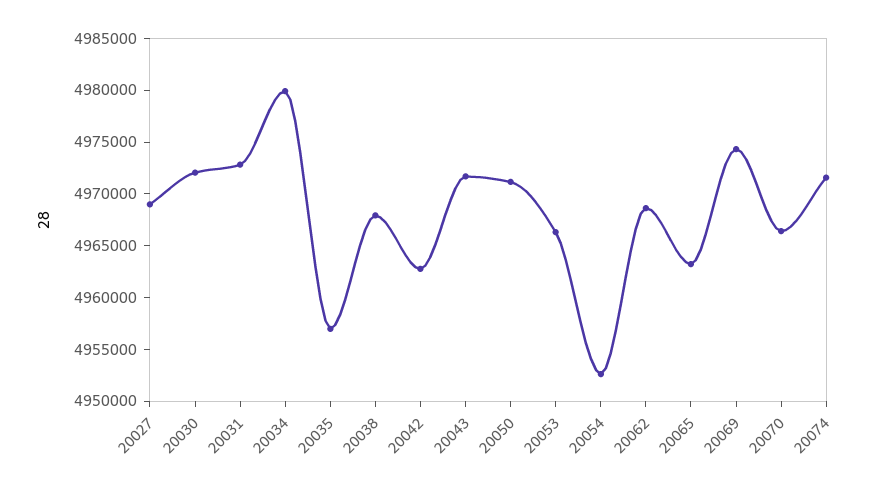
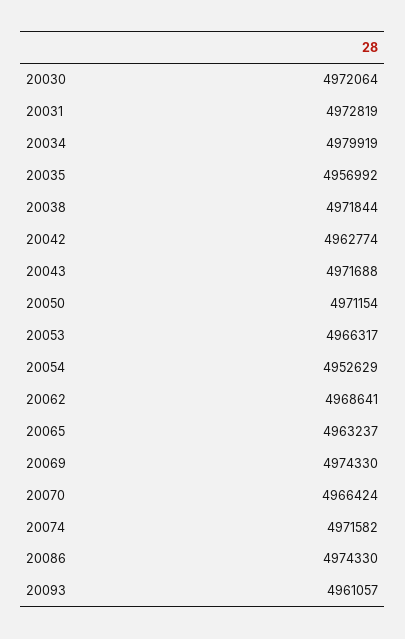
20027: 4969000 -> none
20038: 4968000 -> 4971844
20086: none -> 4974330
20093: none -> 4961057

